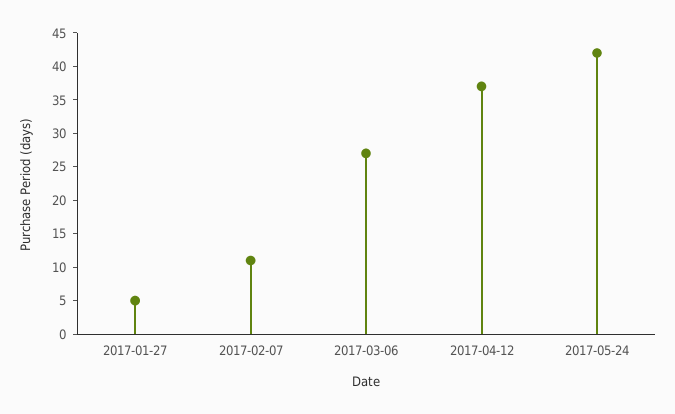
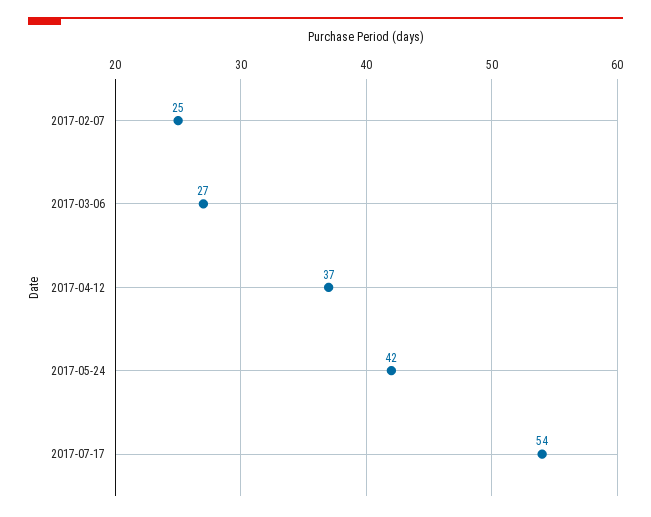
2017-01-27: 5 -> none
2017-02-07: 10 -> 25
2017-07-17: none -> 54

